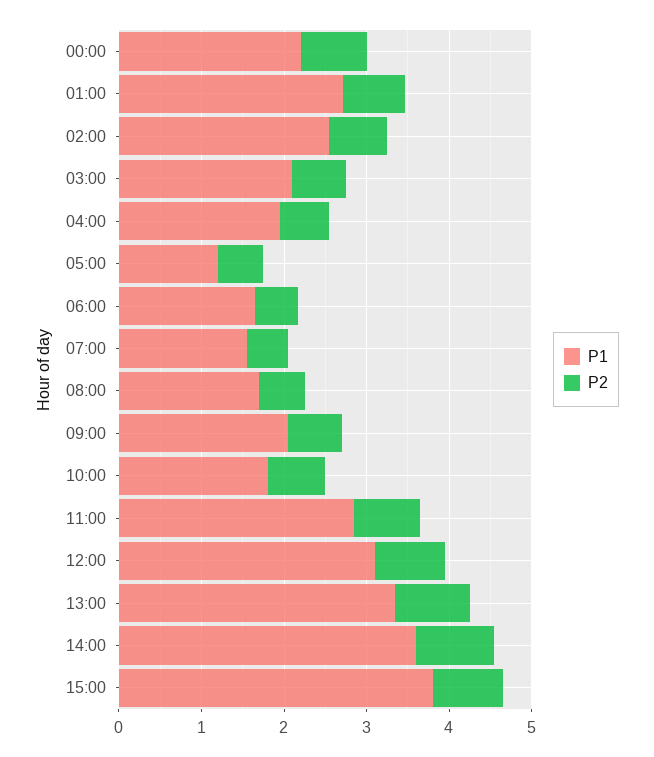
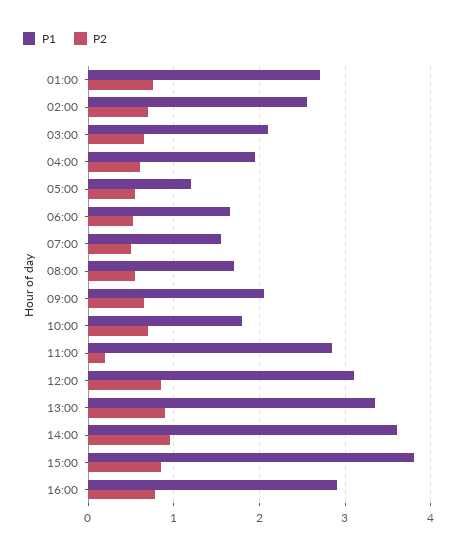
P1, 00:00: 2.2 -> none
P2, 00:00: 0.8 -> none
P2, 11:00: 0.8 -> 0.2
P1, 16:00: none -> 2.9
P2, 16:00: none -> 0.8

